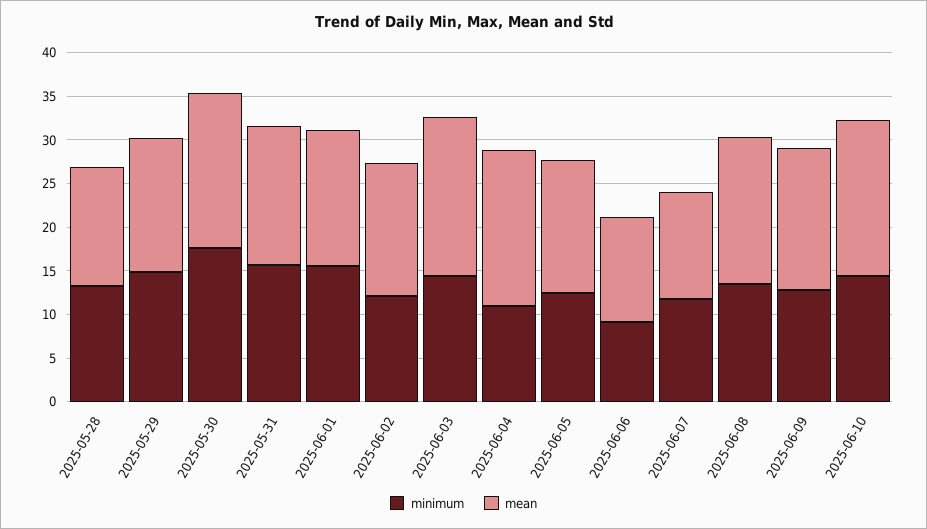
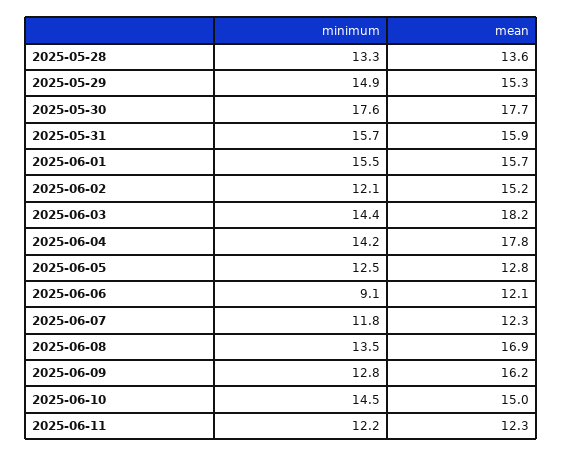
minimum, 2025-06-04: 11 -> 14.2
mean, 2025-06-05: 15 -> 12.8
mean, 2025-06-10: 18 -> 15
minimum, 2025-06-11: none -> 12.2
mean, 2025-06-11: none -> 12.3

